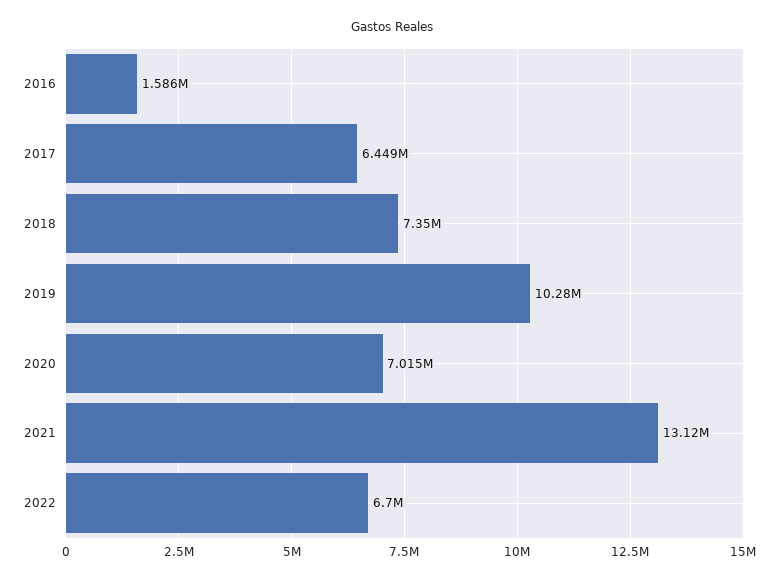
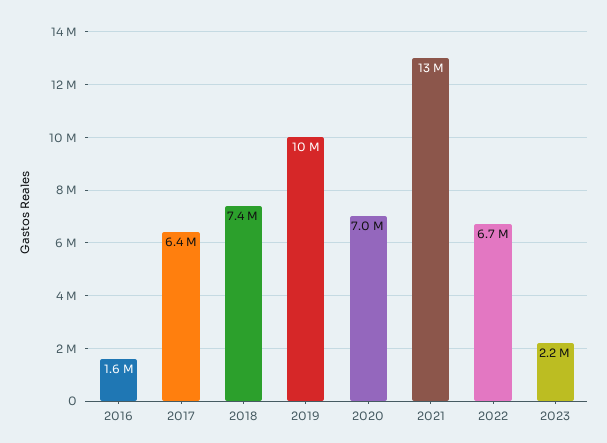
2023: none -> 2200000

